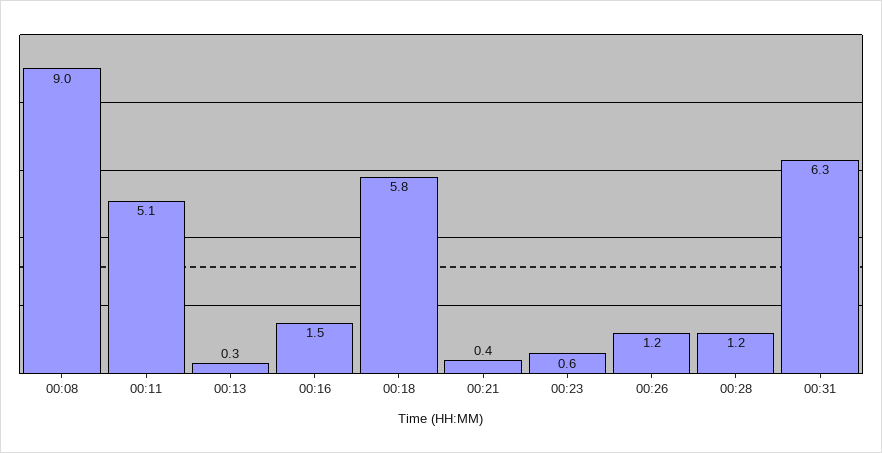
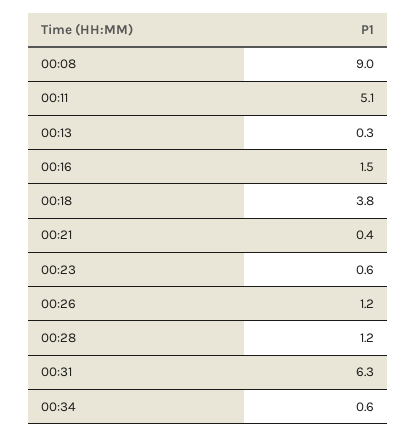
00:18: 5.8 -> 3.8
00:34: none -> 0.6

